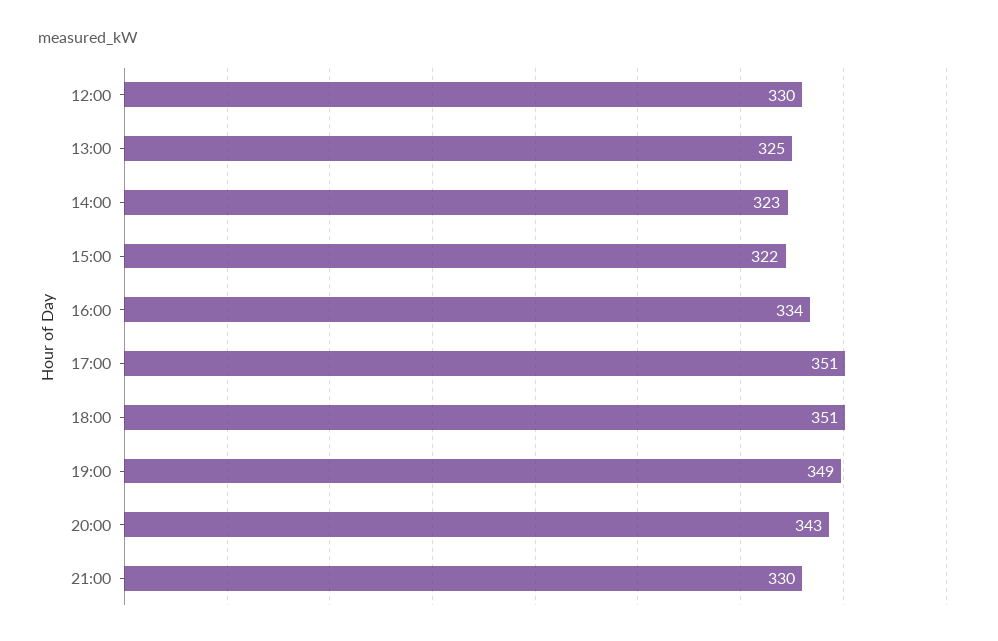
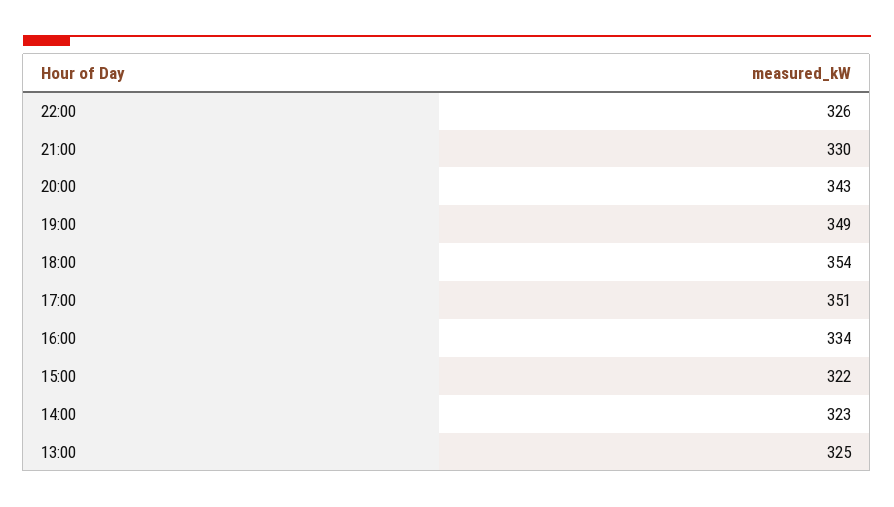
12:00: 330 -> none
18:00: 351 -> 354
22:00: none -> 326

